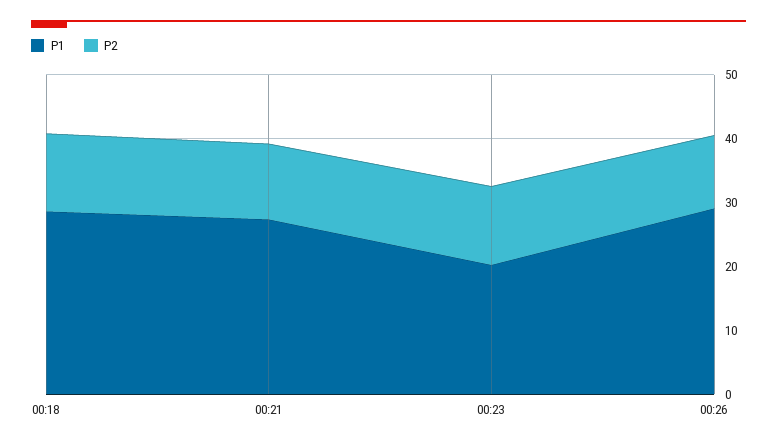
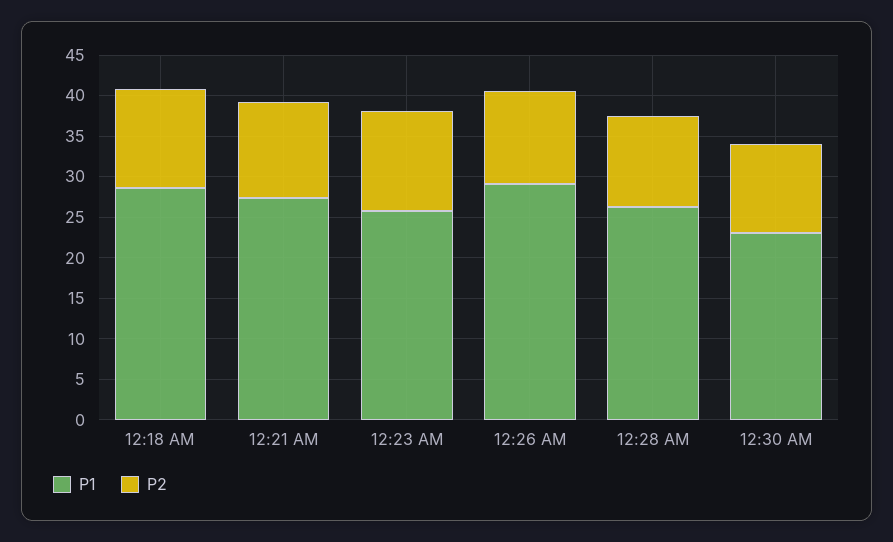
P1, 00:23: 20 -> 26
P1, 12:28 AM: none -> 26
P2, 12:28 AM: none -> 11
P1, 12:30 AM: none -> 23
P2, 12:30 AM: none -> 11

